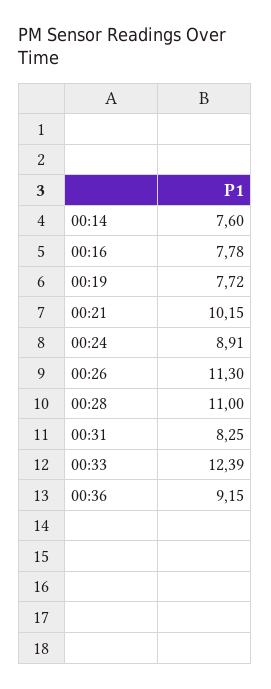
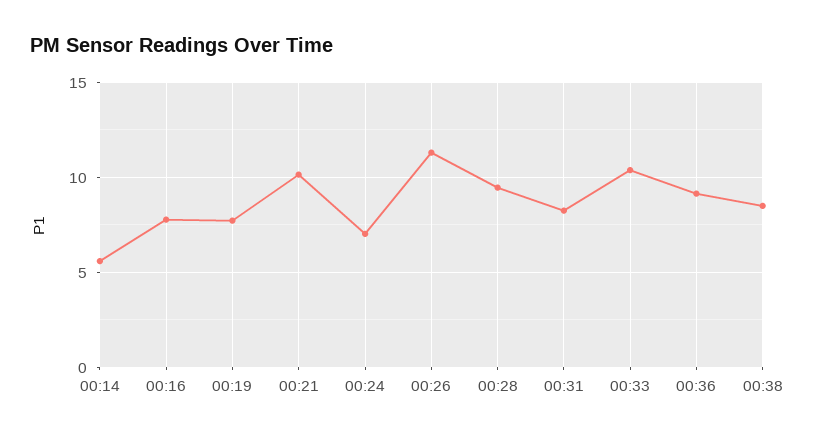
00:14: 7.6 -> 5.5
00:24: 8.91 -> 7
00:28: 11 -> 9.5
00:33: 12.39 -> 10.5
00:38: none -> 8.5

